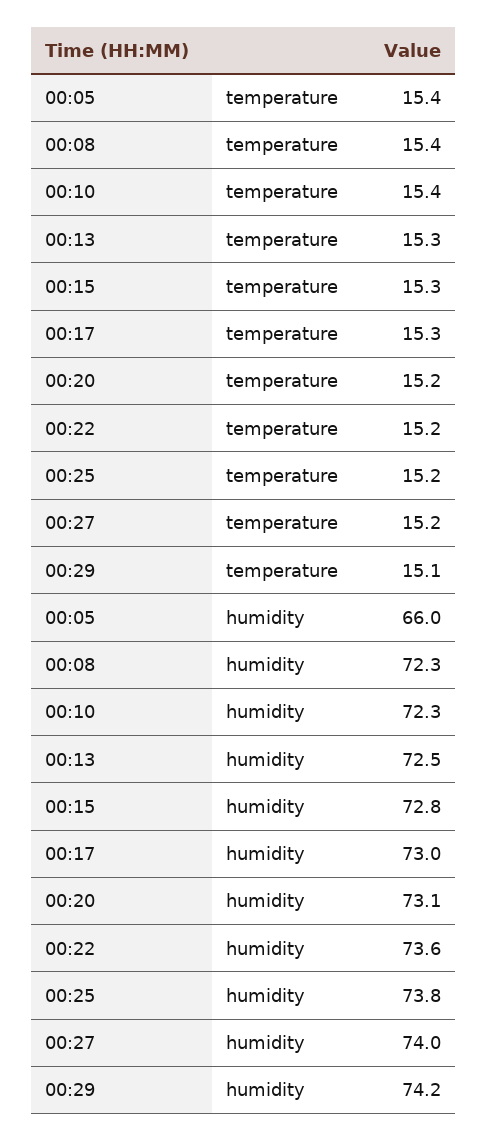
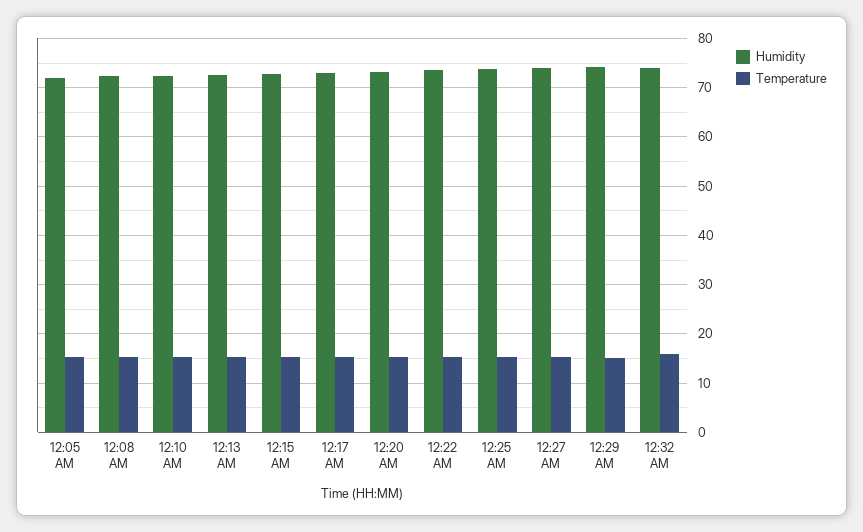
humidity, 00:05: 66 -> 72
humidity, 12:32 AM: none -> 74
temperature, 12:32 AM: none -> 16

